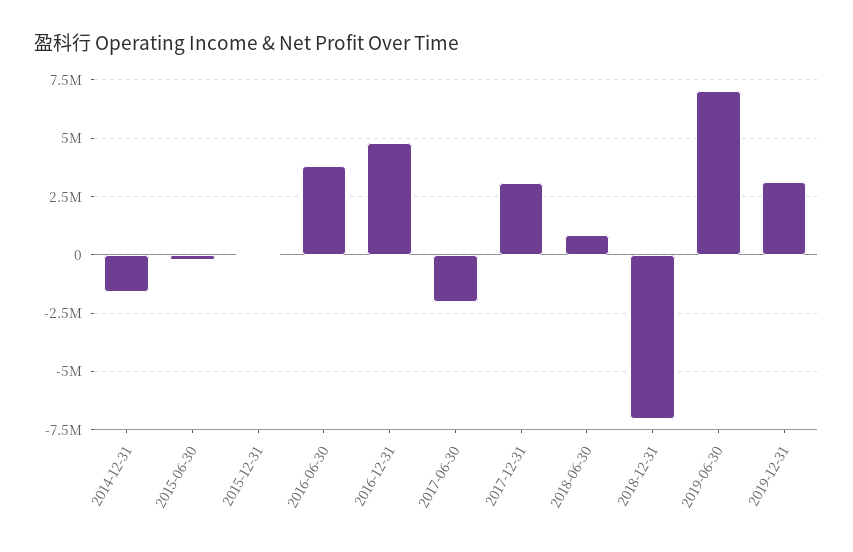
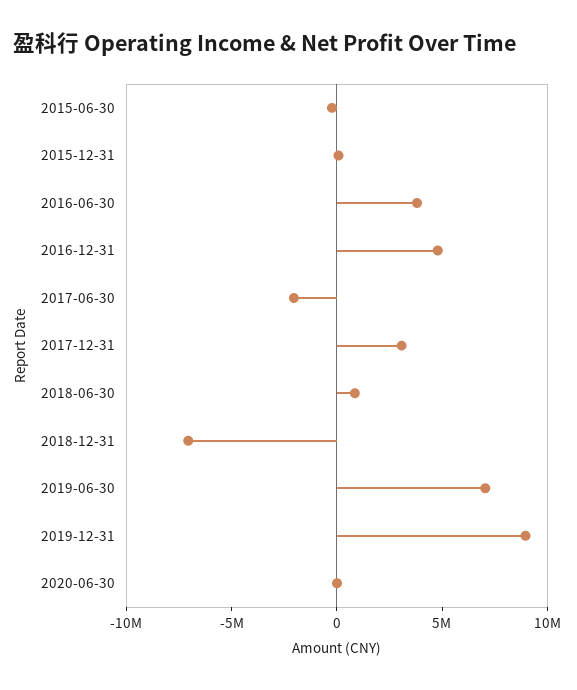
2014-12-31: -1500000 -> none
2019-12-31: 3000000 -> 9000000
2020-06-30: none -> 0

